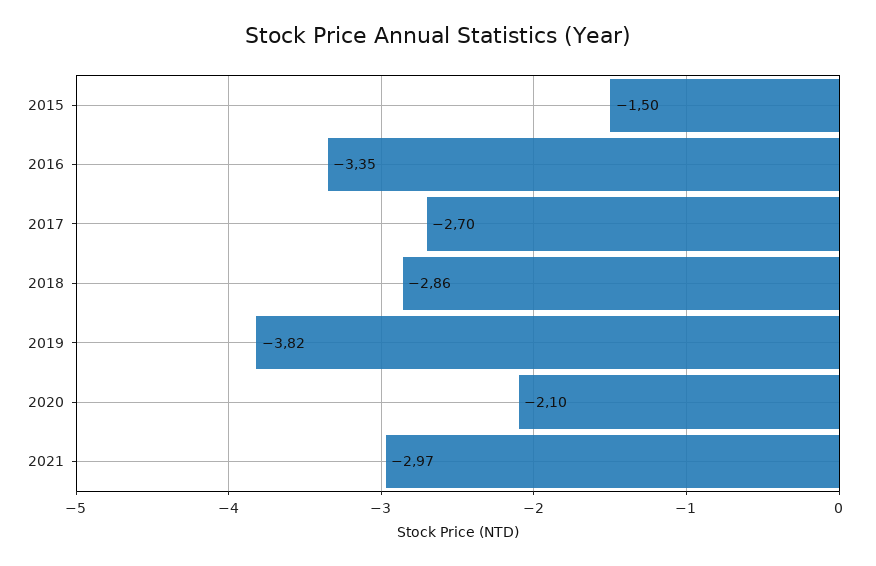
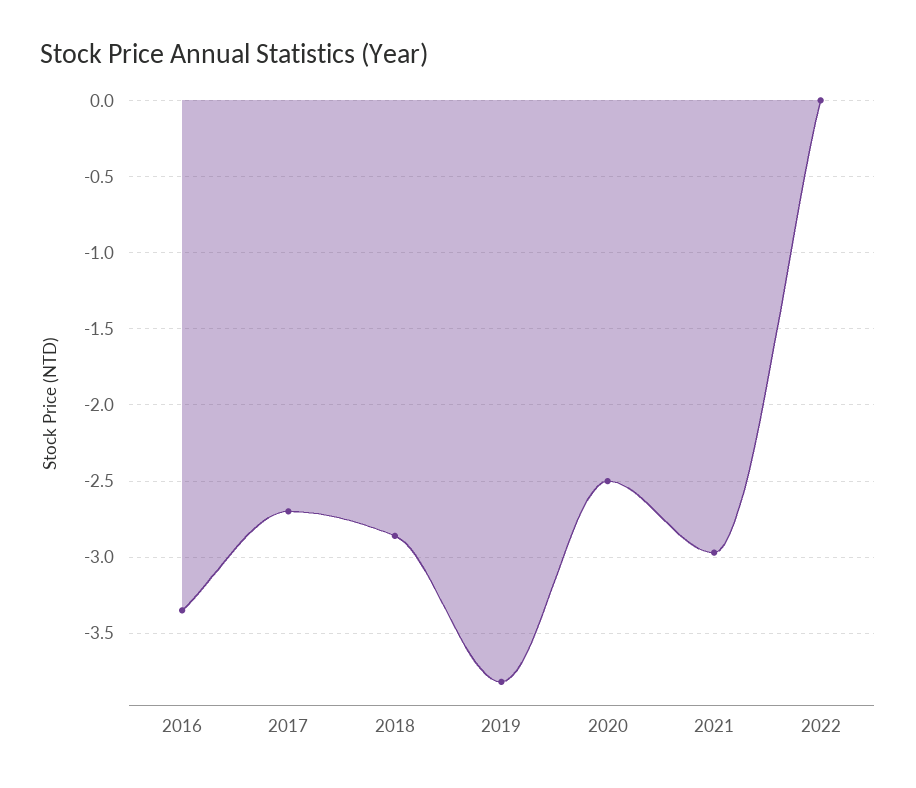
2015: -1.5 -> none
2020: -2.1 -> -2.5
2022: none -> 0

